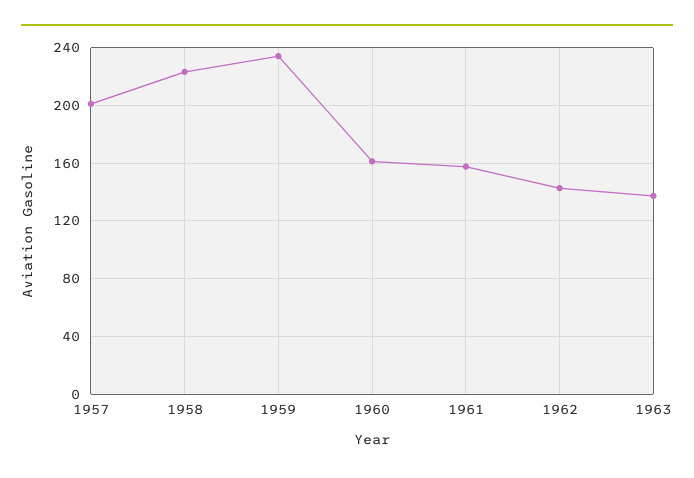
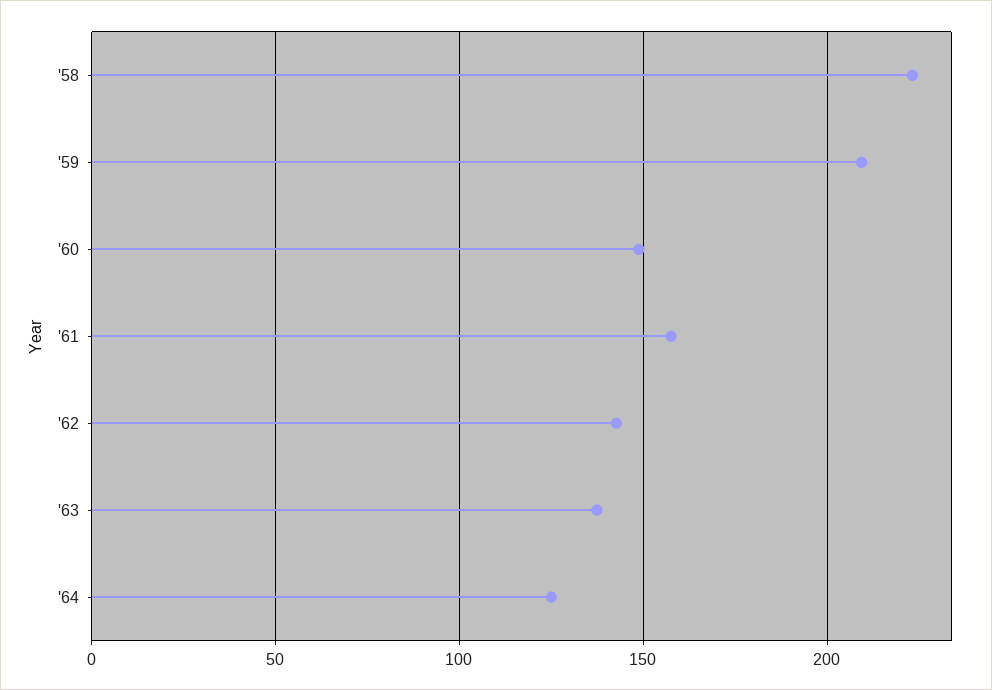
1957: 200 -> none
1959: 235 -> 210
1960: 160 -> 150
'64: none -> 125

